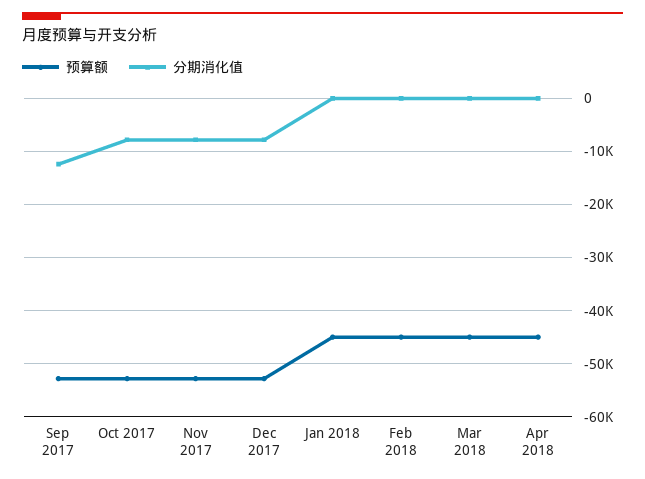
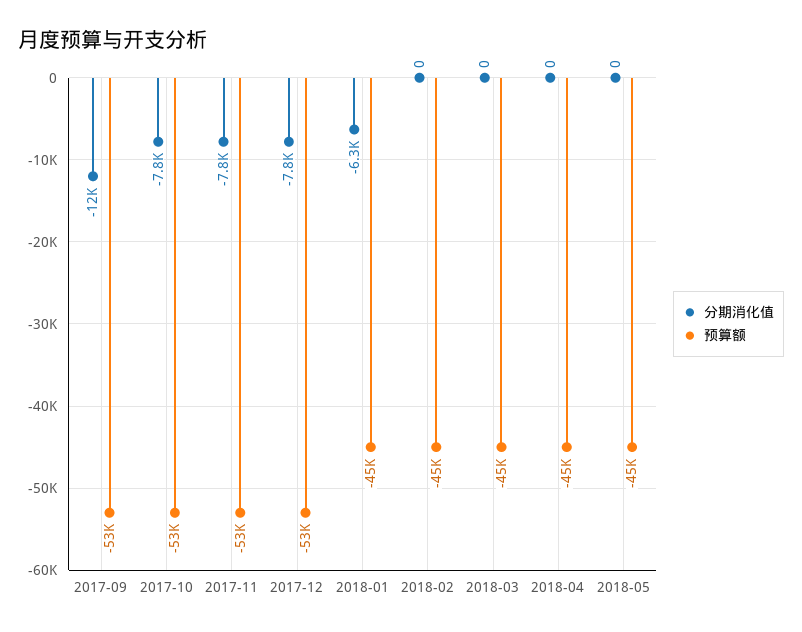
分期消化值, Jan 2018: 0 -> -6300
分期消化值, 2018-05: none -> 0
预算额, 2018-05: none -> -45000

